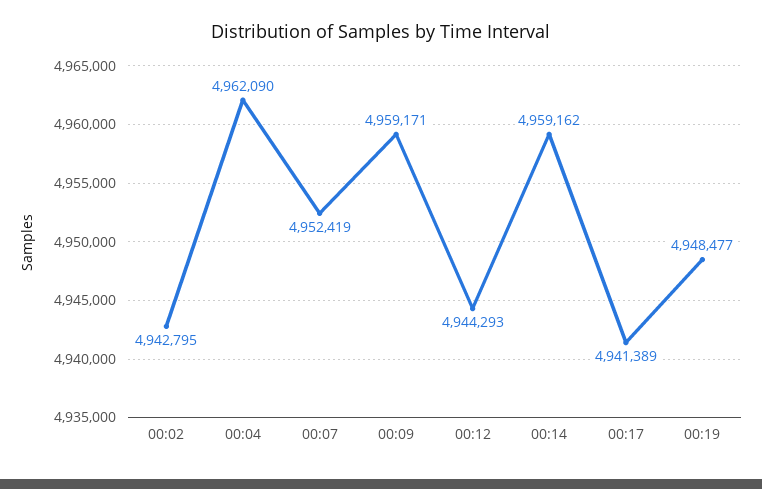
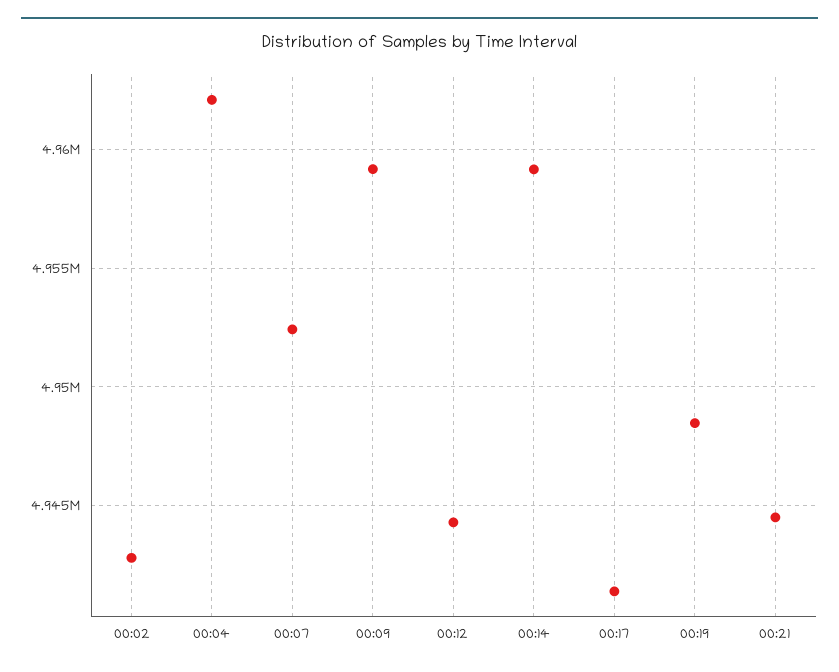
00:21: none -> 4944500

